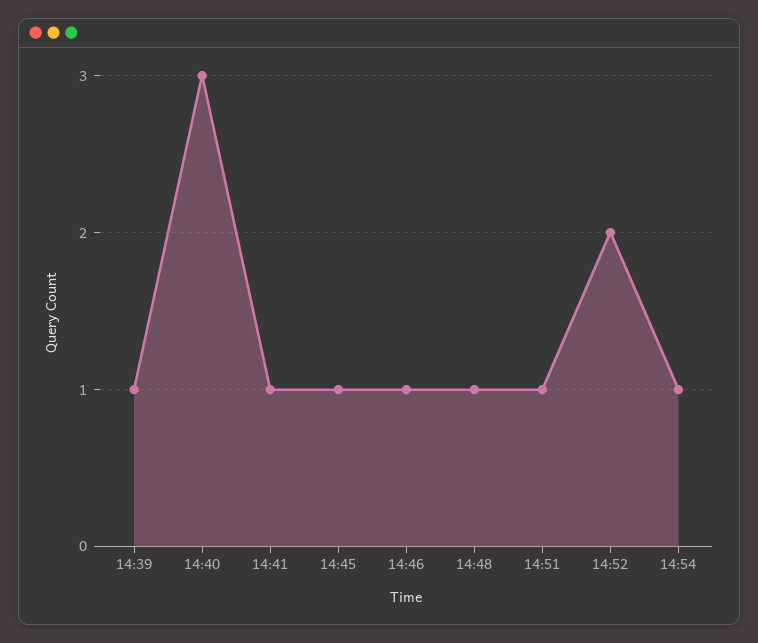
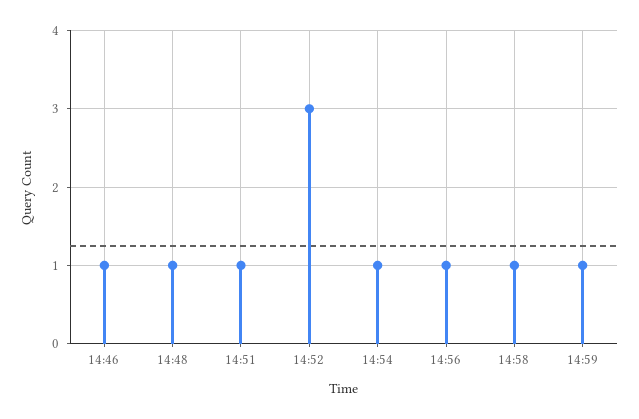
14:39: 1 -> none
14:40: 3 -> none
14:41: 1 -> none
14:45: 1 -> none
14:52: 2 -> 3
14:56: none -> 1
14:58: none -> 1
14:59: none -> 1

